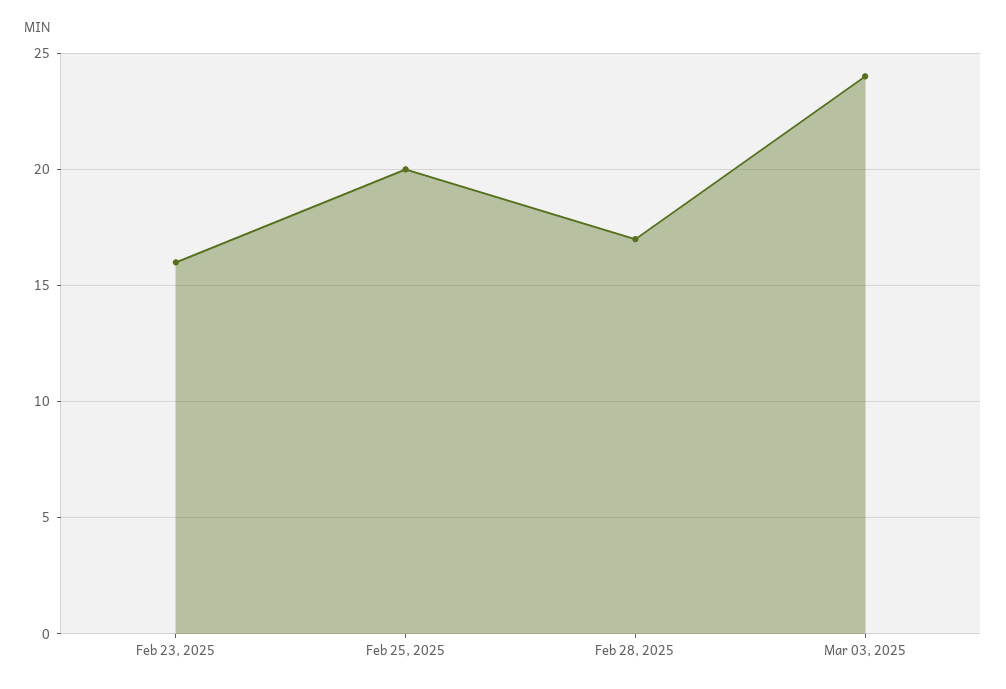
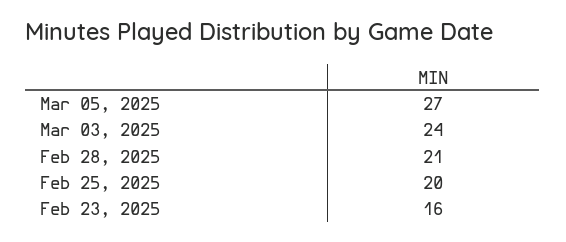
Feb 28, 2025: 17 -> 21
Mar 05, 2025: none -> 27

